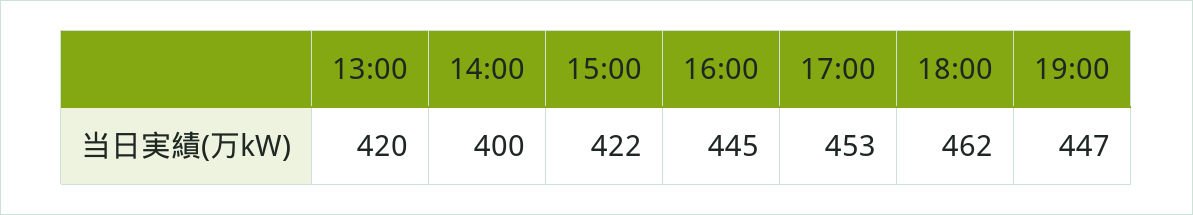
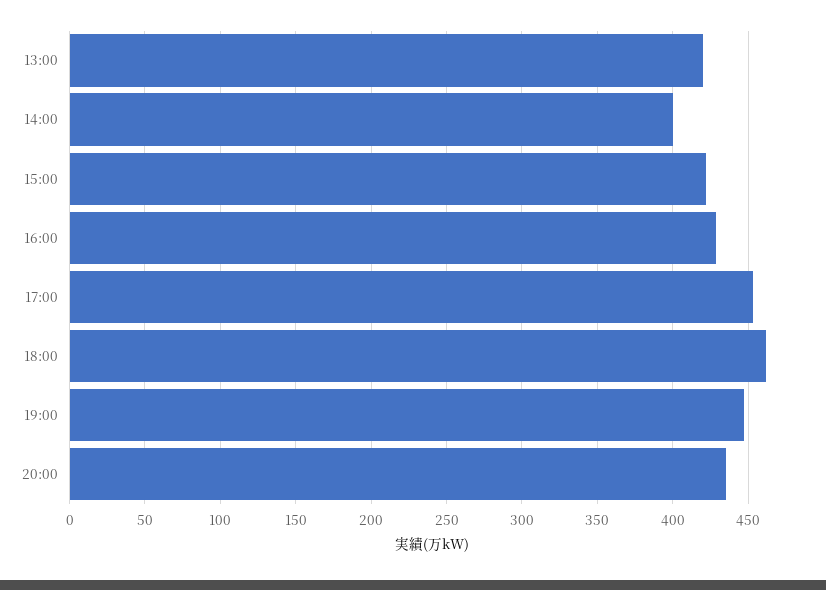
16:00: 445 -> 430
20:00: none -> 435

